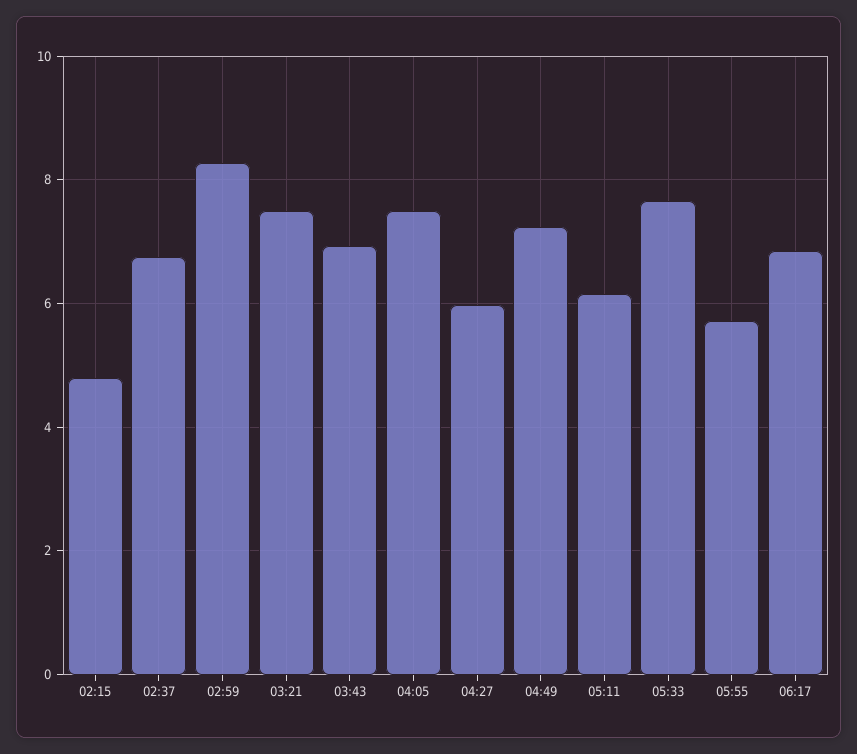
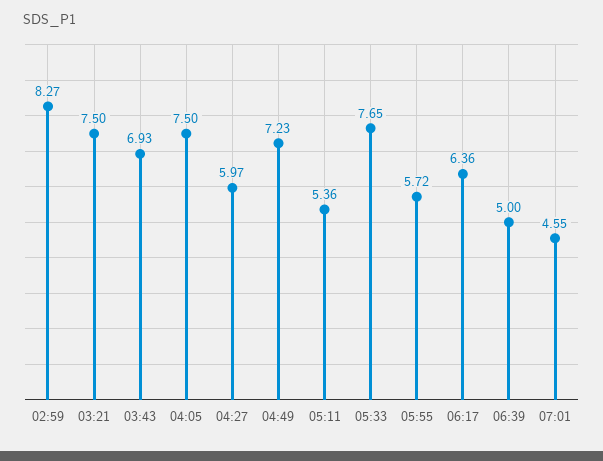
02:15: 4.8 -> none
02:37: 6.8 -> none
05:11: 6.2 -> 5.36
06:17: 6.8 -> 6.36
06:39: none -> 5
07:01: none -> 4.55

